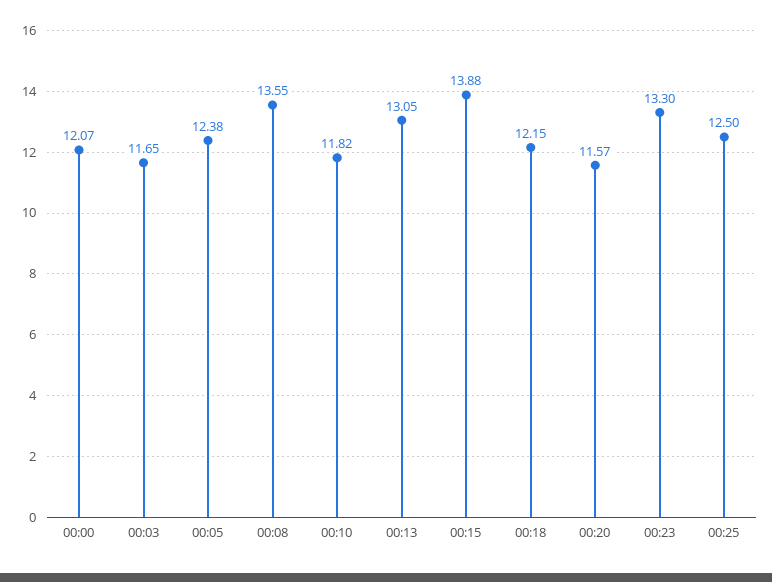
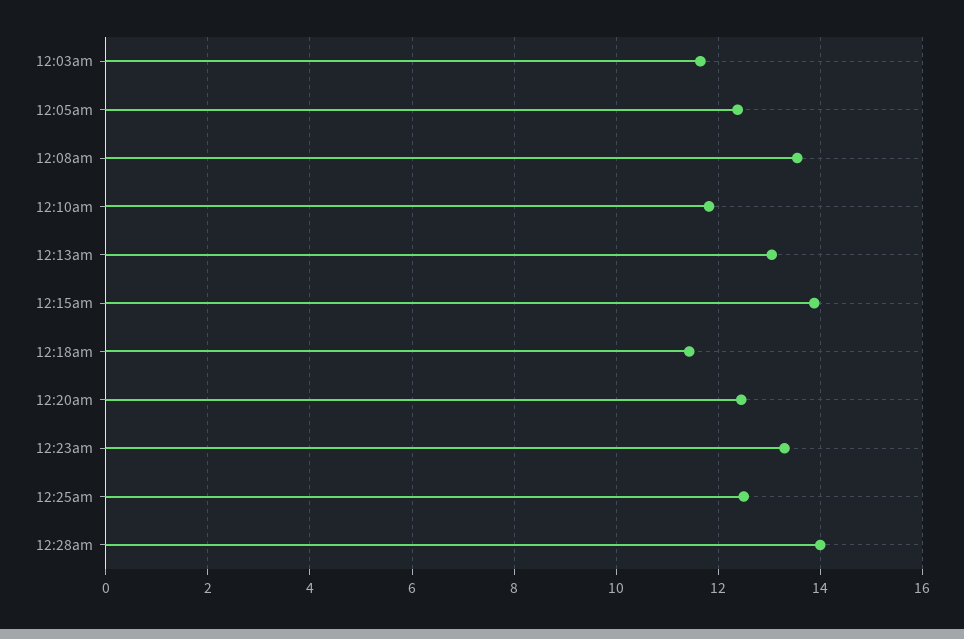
00:00: 12.07 -> none
00:18: 12.15 -> 11.4
00:20: 11.57 -> 12.4
12:28am: none -> 14

